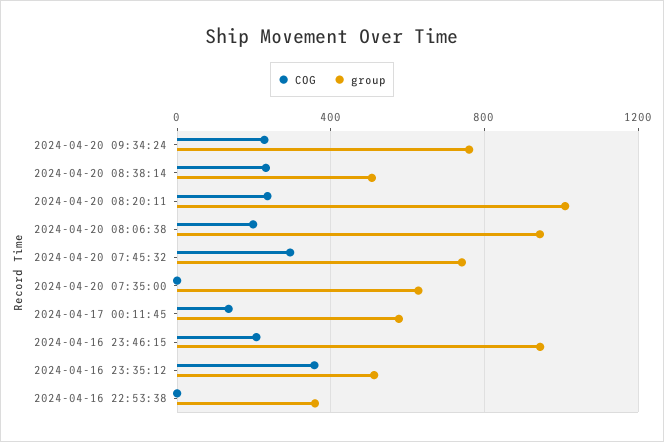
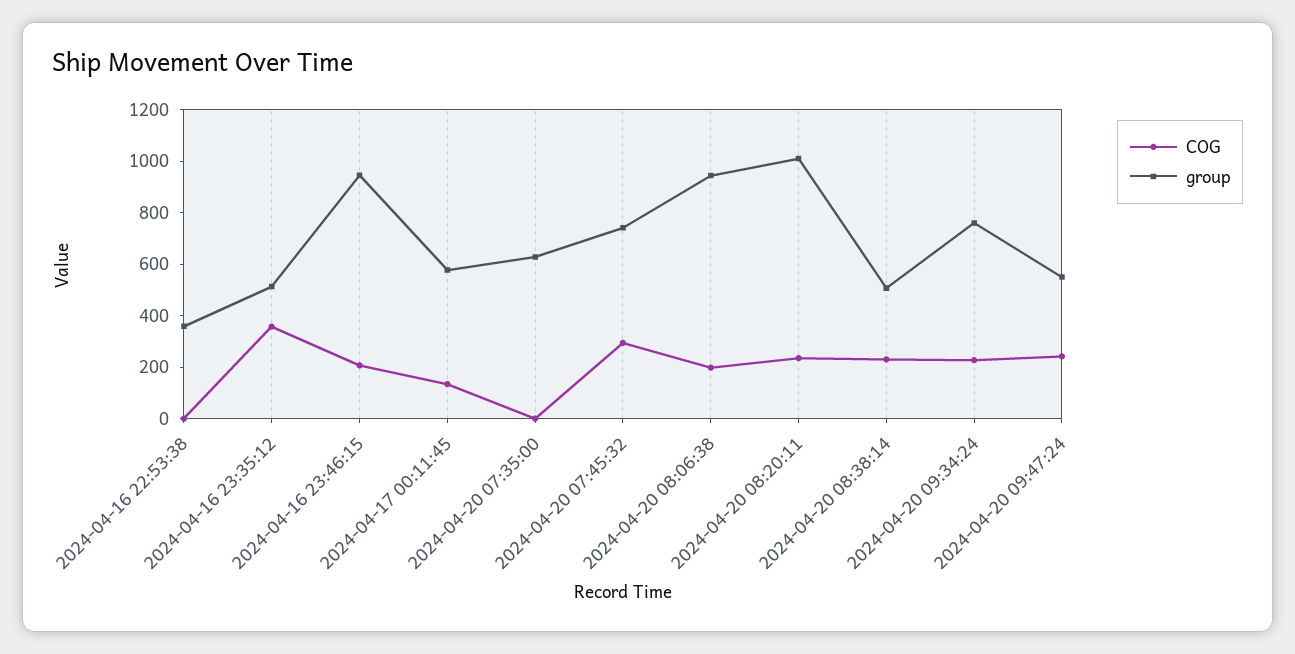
COG, 2024-04-20 09:47:24: none -> 250
group, 2024-04-20 09:47:24: none -> 550

